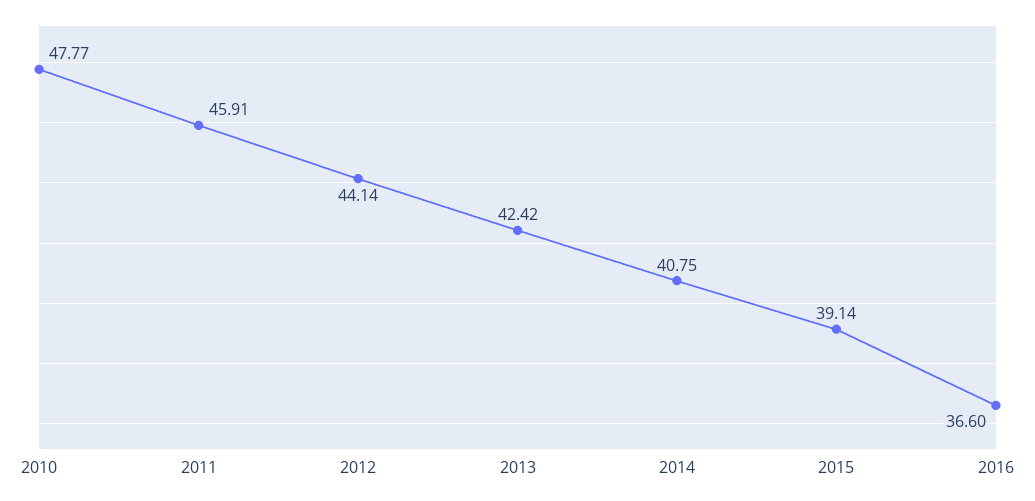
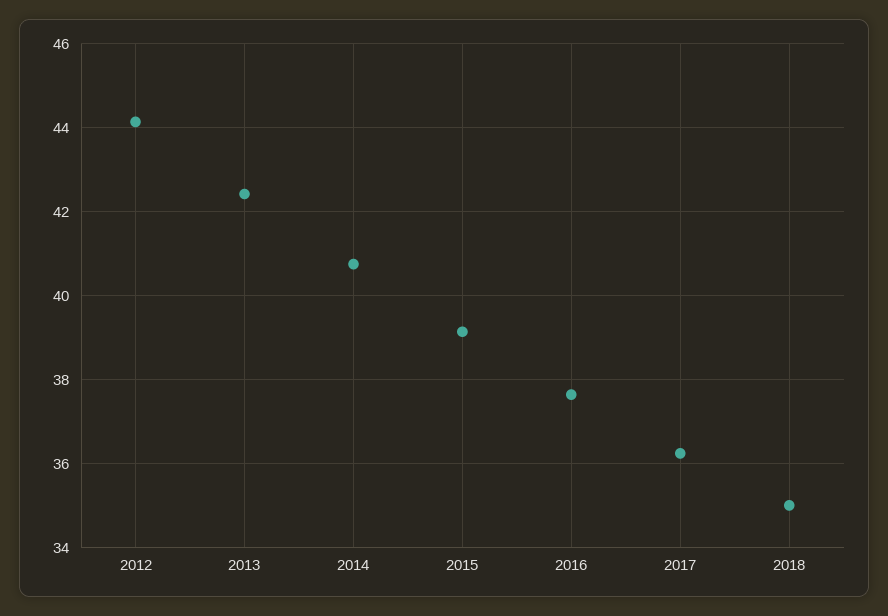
2010: 47.77 -> none
2011: 45.91 -> none
2016: 36.6 -> 37.6
2017: none -> 36.2
2018: none -> 35

